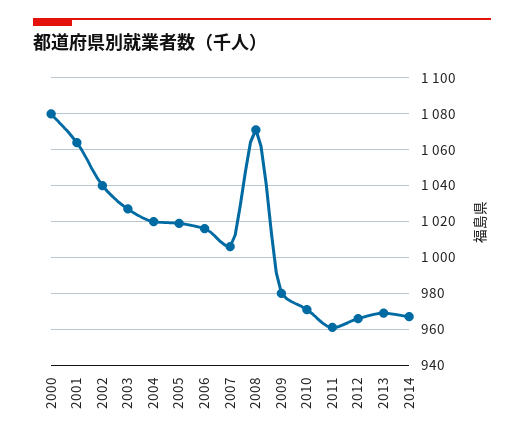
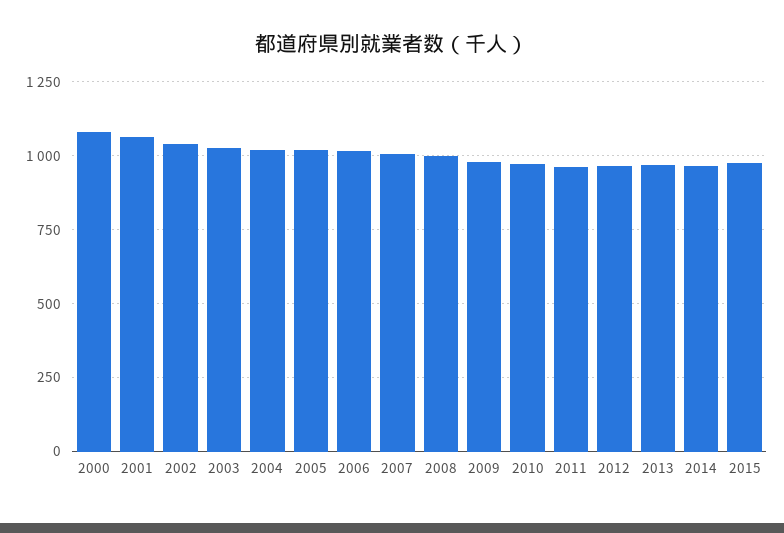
2008: 1070 -> 1000
2015: none -> 975

